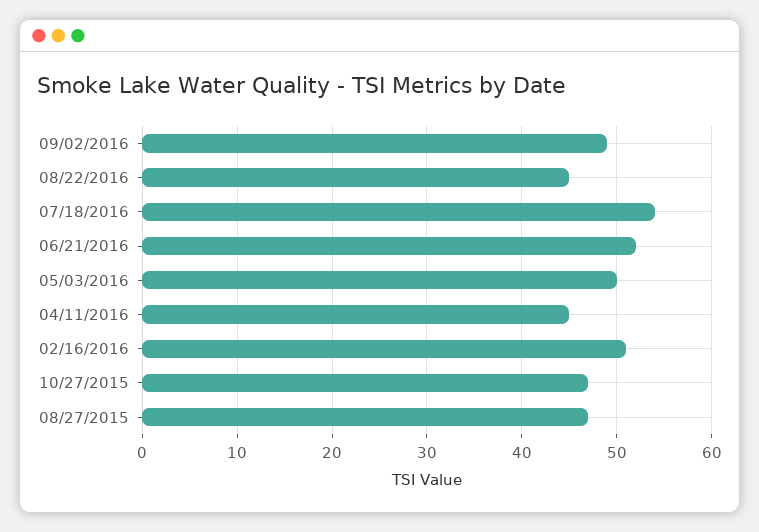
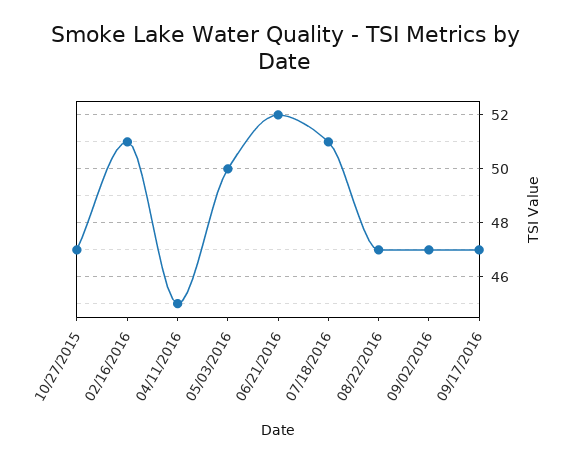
09/02/2016: 49 -> 47
08/22/2016: 45 -> 47
07/18/2016: 54 -> 51
08/27/2015: 47 -> none
09/17/2016: none -> 47

